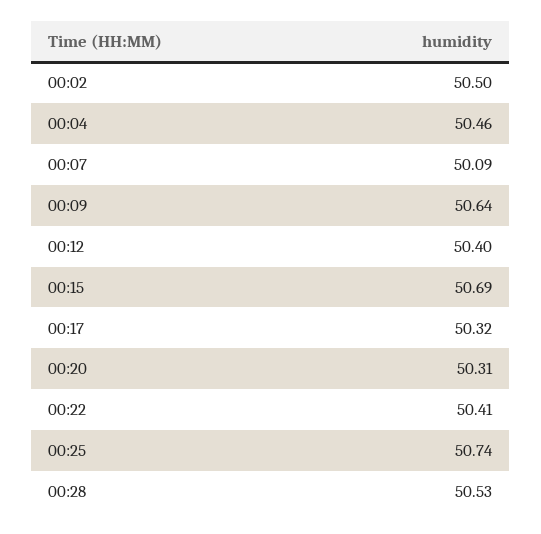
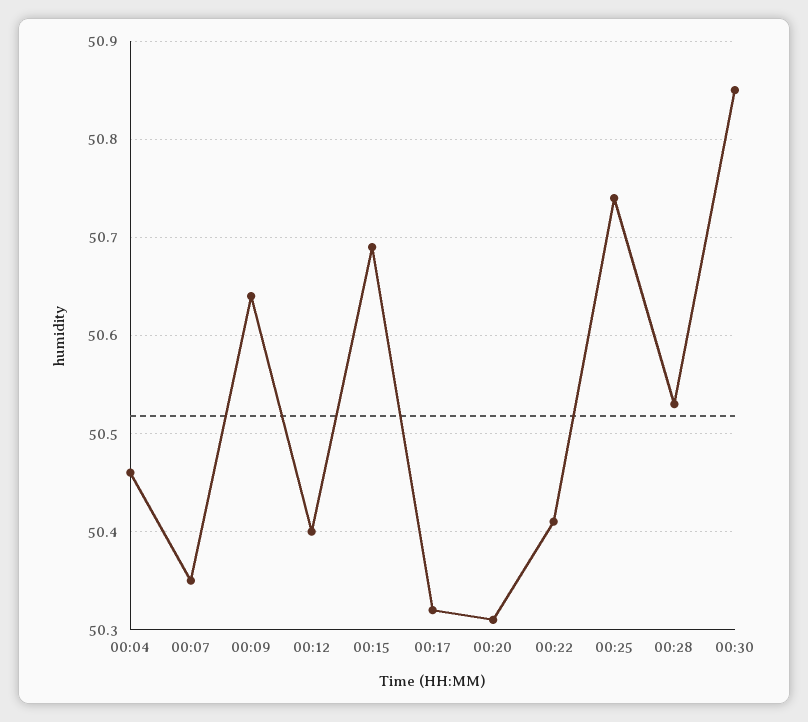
00:02: 50.5 -> none
00:07: 50.09 -> 50.35
00:30: none -> 50.85

